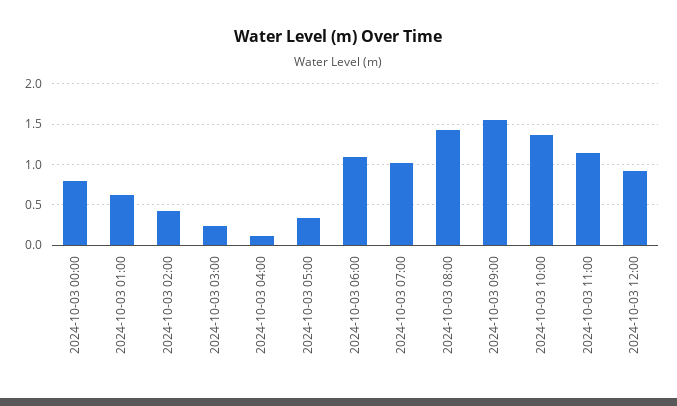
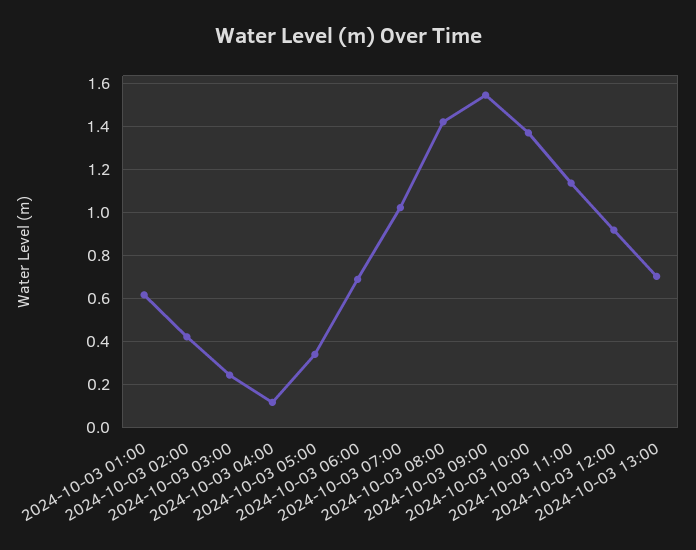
2024-10-03 00:00: 0.8 -> none
2024-10-03 06:00: 1.1 -> 0.7
2024-10-03 13:00: none -> 0.7

